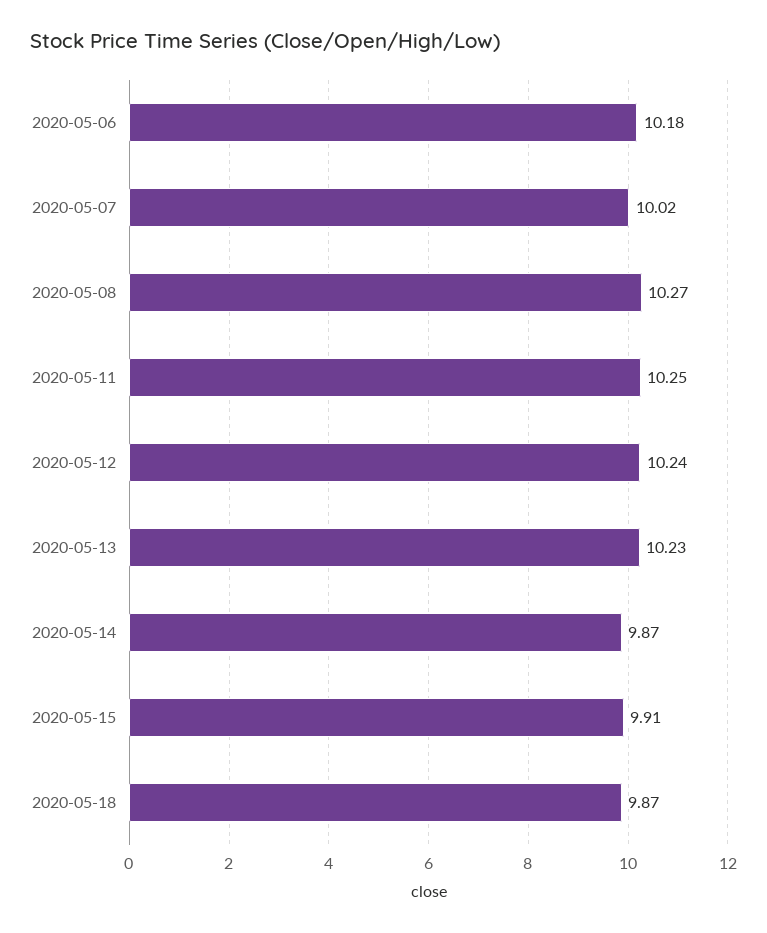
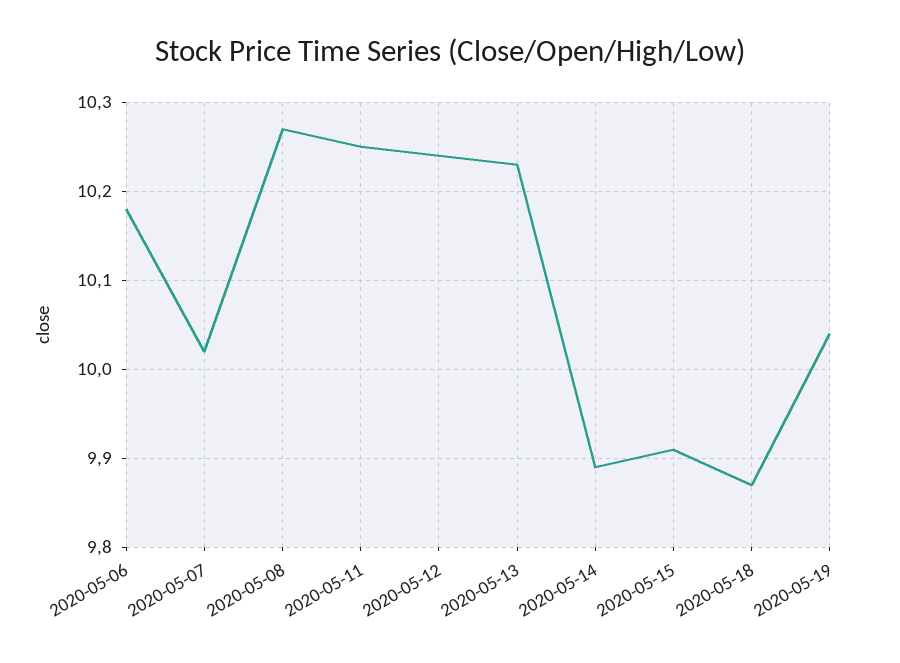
2020-05-14: 9.87 -> 9.89
2020-05-19: none -> 10.04

